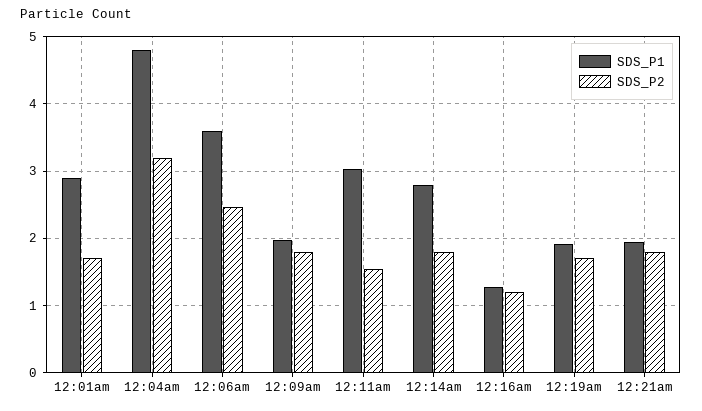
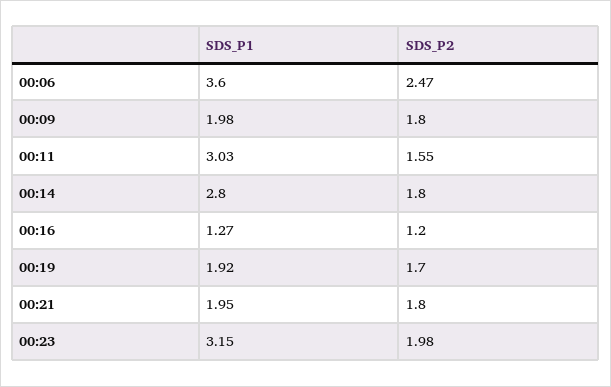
SDS_P1, 12:01am: 2.9 -> none
SDS_P2, 12:01am: 1.7 -> none
SDS_P1, 12:04am: 4.8 -> none
SDS_P2, 12:04am: 3.2 -> none
SDS_P1, 00:23: none -> 3.15
SDS_P2, 00:23: none -> 1.98

